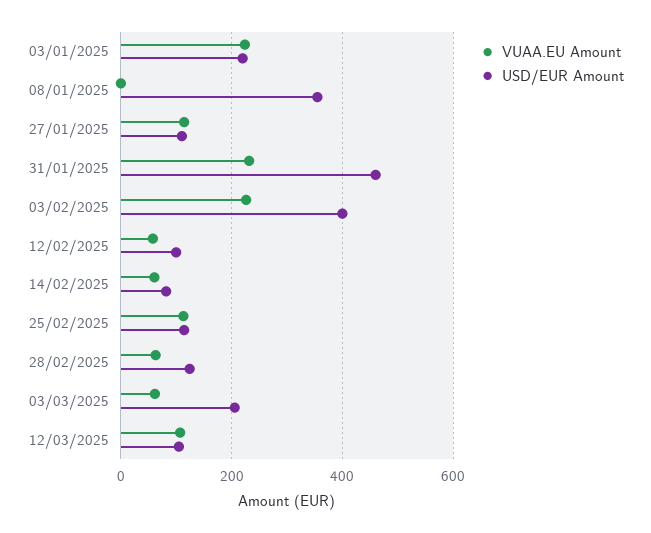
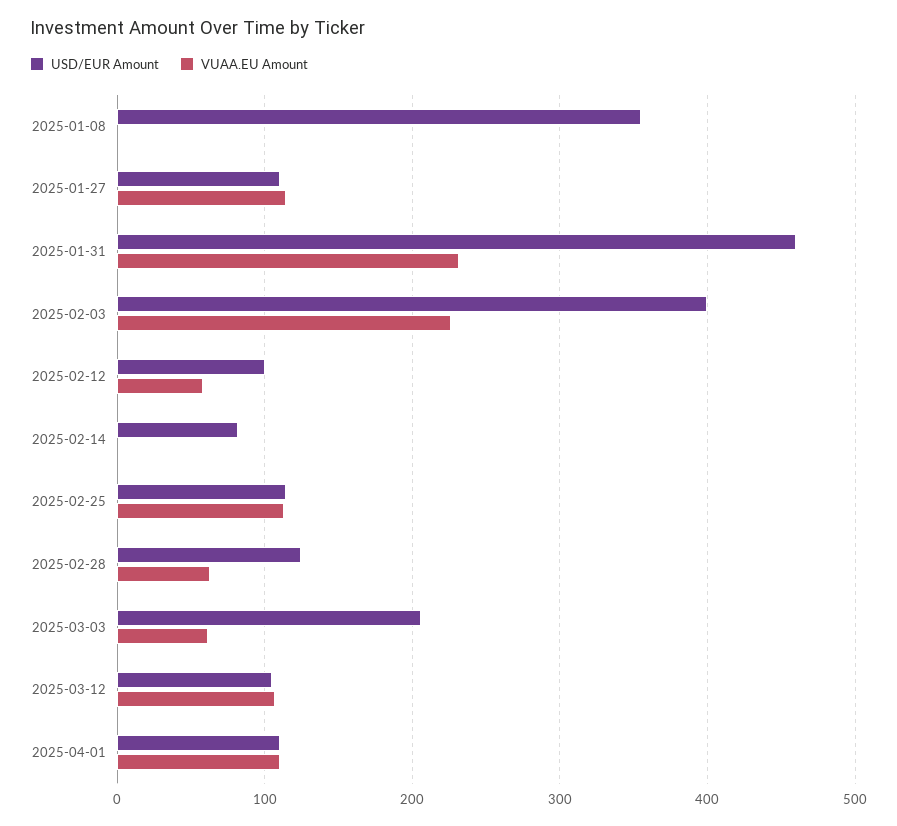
VUAA.EU Amount, 03/01/2025: 220 -> none
USD/EUR Amount, 03/01/2025: 220 -> none
VUAA.EU Amount, 14/02/2025: 60 -> 0
USD/EUR Amount, 2025-04-01: none -> 110
VUAA.EU Amount, 2025-04-01: none -> 110

